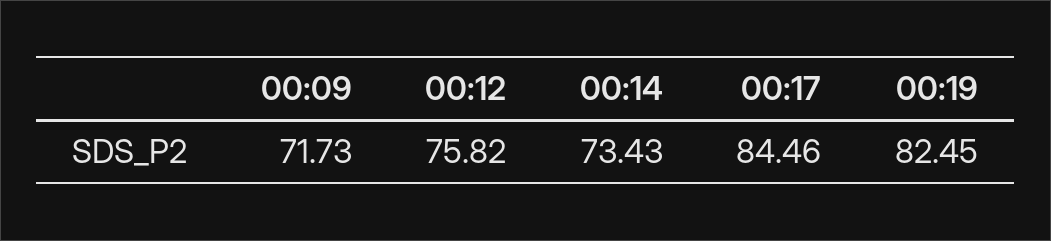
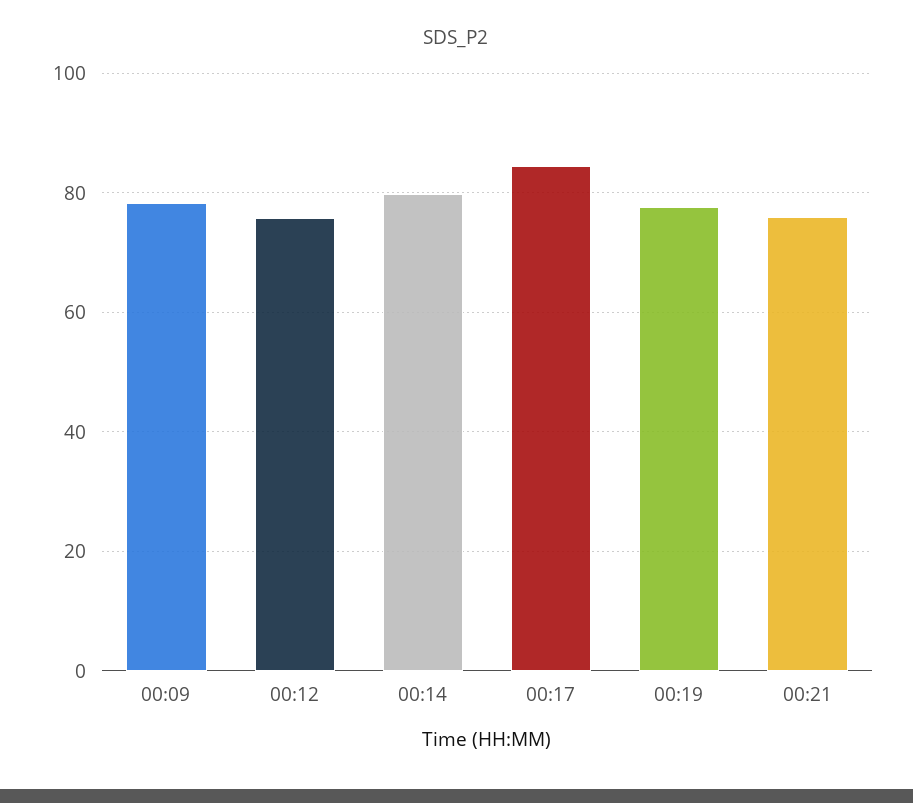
00:09: 71.73 -> 78
00:14: 73.43 -> 80
00:19: 82.45 -> 78
00:21: none -> 76

